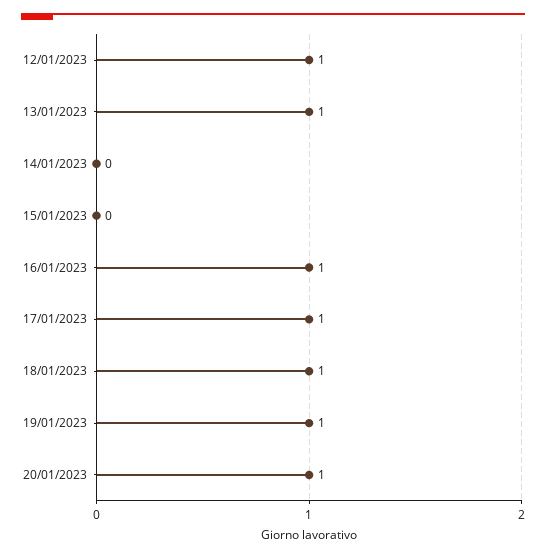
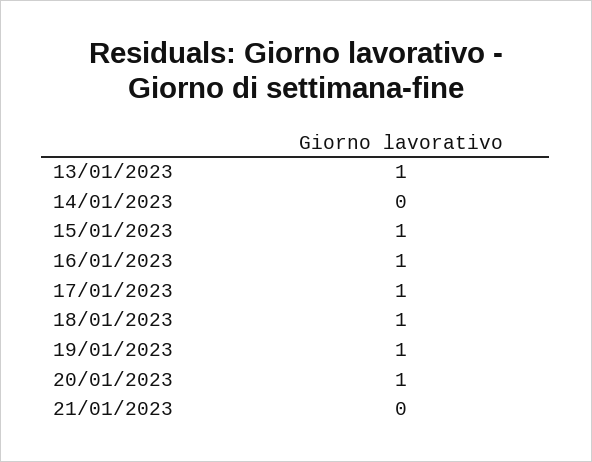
12/01/2023: 1 -> none
15/01/2023: 0 -> 1
21/01/2023: none -> 0

